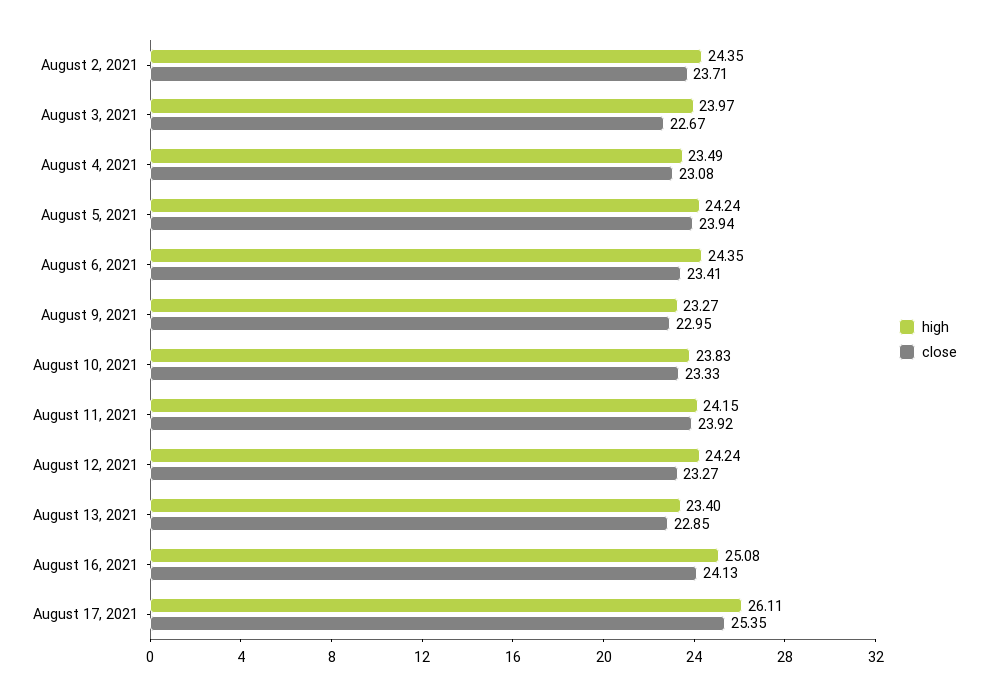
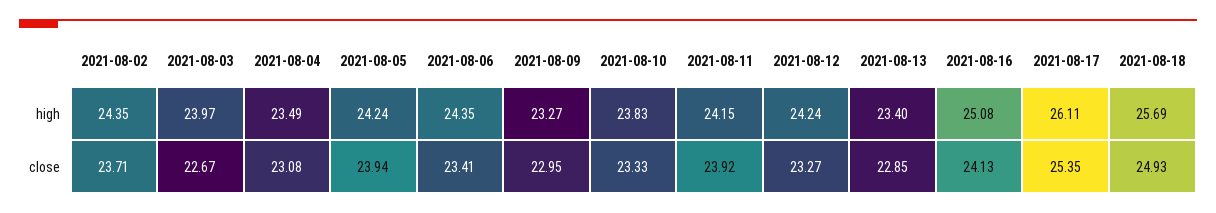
high, 2021-08-18: none -> 25.69
close, 2021-08-18: none -> 24.93

